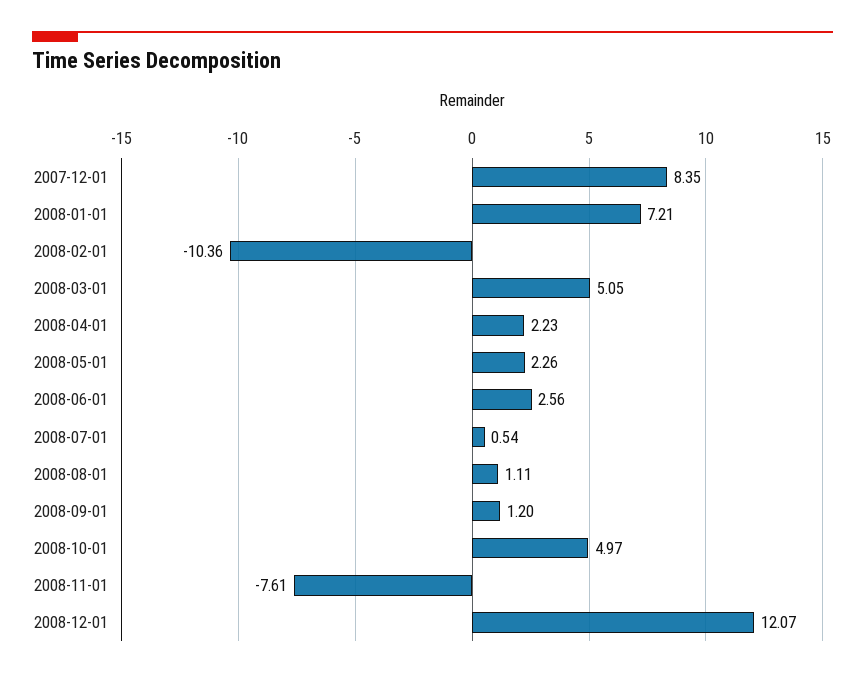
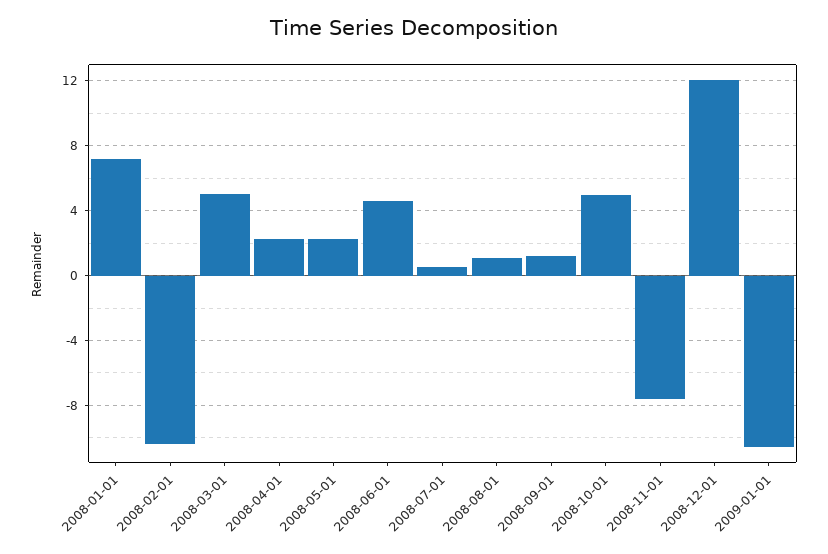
2007-12-01: 8.35 -> none
2008-06-01: 2.56 -> 4.5
2009-01-01: none -> -10.5

